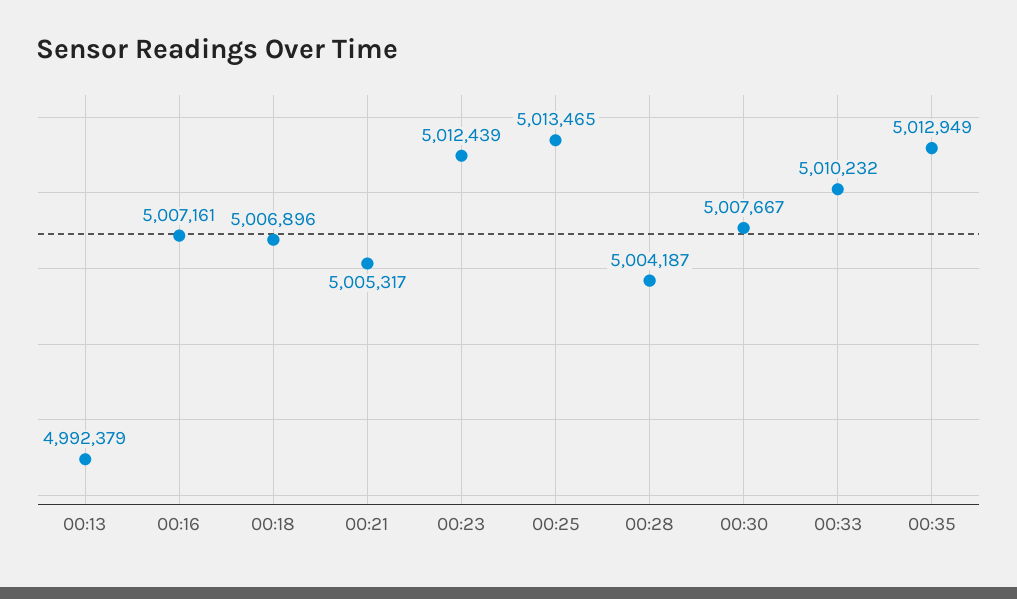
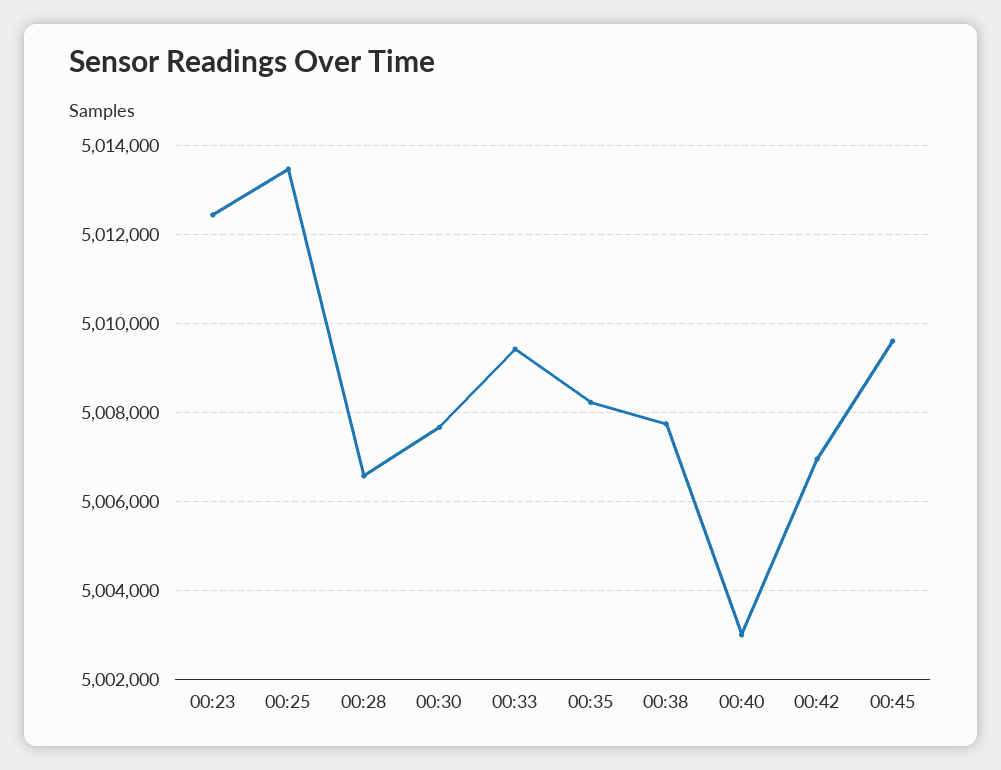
00:13: 4992379 -> none
00:16: 5007161 -> none
00:18: 5006896 -> none
00:21: 5005317 -> none
00:28: 5004187 -> 5006600
00:33: 5010232 -> 5009400
00:35: 5012949 -> 5008200
00:38: none -> 5007800
00:40: none -> 5003000
00:42: none -> 5007000
00:45: none -> 5009600

